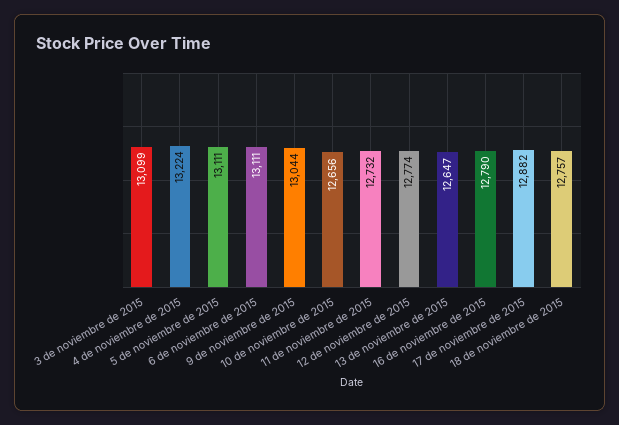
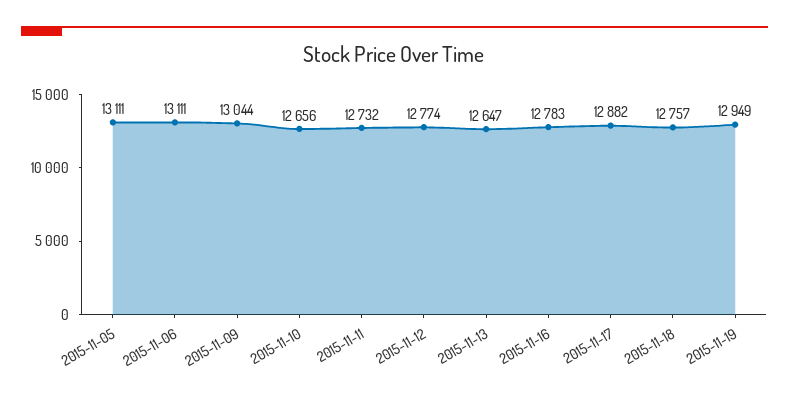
3 de noviembre de 2015: 13099 -> none
4 de noviembre de 2015: 13224 -> none
16 de noviembre de 2015: 12790 -> 12783
2015-11-19: none -> 12949

